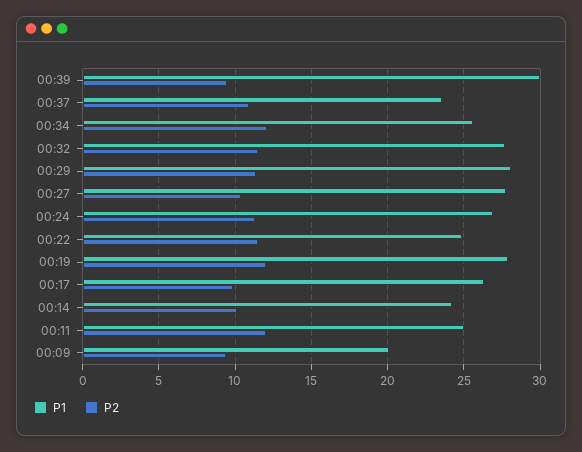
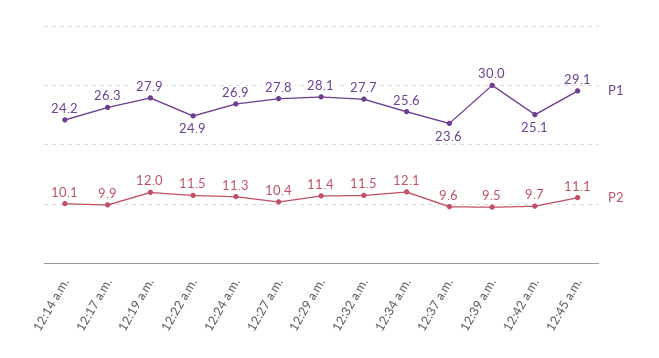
P2, 00:37: 11 -> 9.6
P1, 00:11: 25 -> none
P2, 00:11: 12 -> none
P1, 00:09: 20 -> none
P2, 00:09: 9.5 -> none
P1, 12:42 a.m.: none -> 25.1
P2, 12:42 a.m.: none -> 9.7
P1, 12:45 a.m.: none -> 29.1
P2, 12:45 a.m.: none -> 11.1

